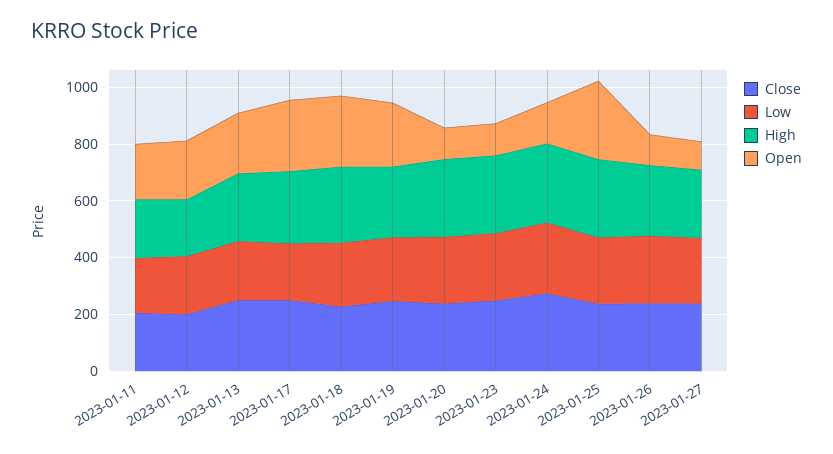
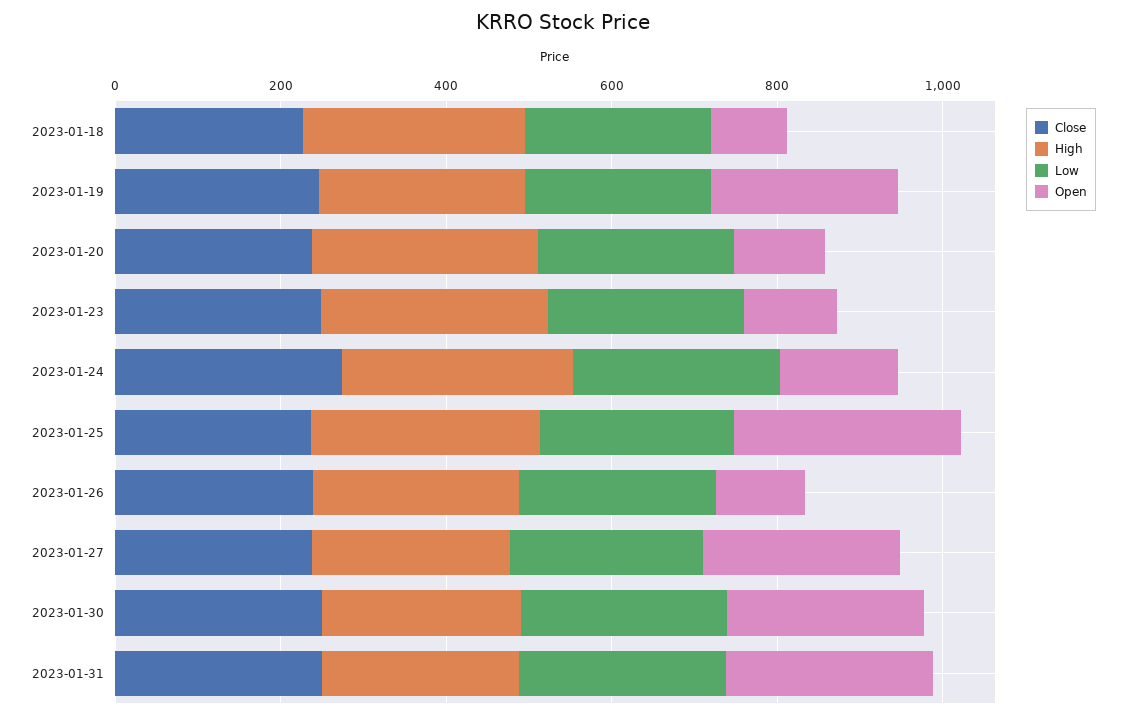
Close, 2023-01-11: 200 -> none
Low, 2023-01-11: 200 -> none
High, 2023-01-11: 200 -> none
Open, 2023-01-11: 200 -> none
Close, 2023-01-12: 200 -> none
Low, 2023-01-12: 200 -> none
High, 2023-01-12: 200 -> none
Open, 2023-01-12: 200 -> none
Close, 2023-01-13: 250 -> none
Low, 2023-01-13: 200 -> none
High, 2023-01-13: 250 -> none
Open, 2023-01-13: 200 -> none
Close, 2023-01-17: 250 -> none
Low, 2023-01-17: 200 -> none
High, 2023-01-17: 250 -> none
Open, 2023-01-17: 250 -> none
Open, 2023-01-18: 250 -> 100
Open, 2023-01-27: 100 -> 250
Close, 2023-01-30: none -> 250
High, 2023-01-30: none -> 250
Low, 2023-01-30: none -> 250
Open, 2023-01-30: none -> 250
Close, 2023-01-31: none -> 250
High, 2023-01-31: none -> 250
Low, 2023-01-31: none -> 250
Open, 2023-01-31: none -> 250

